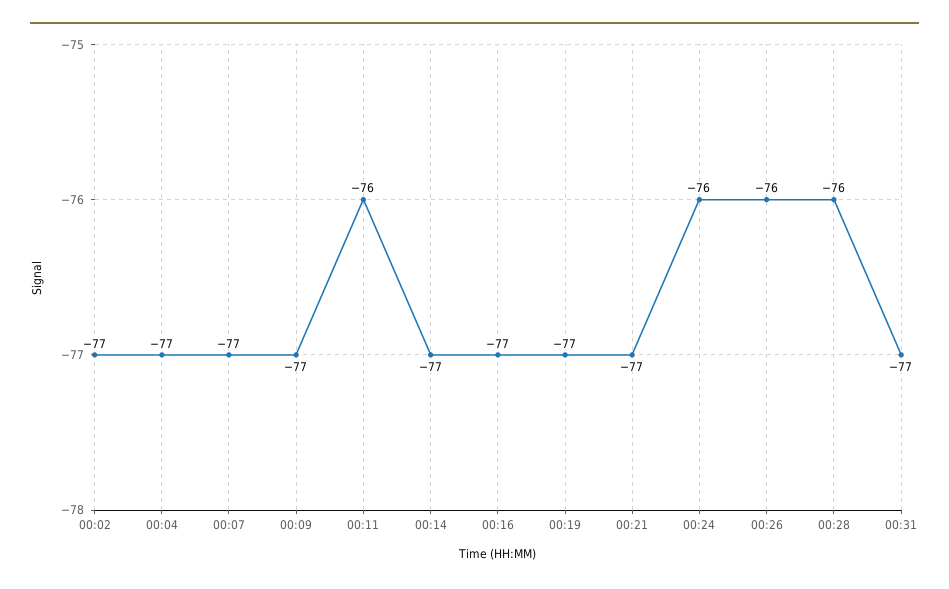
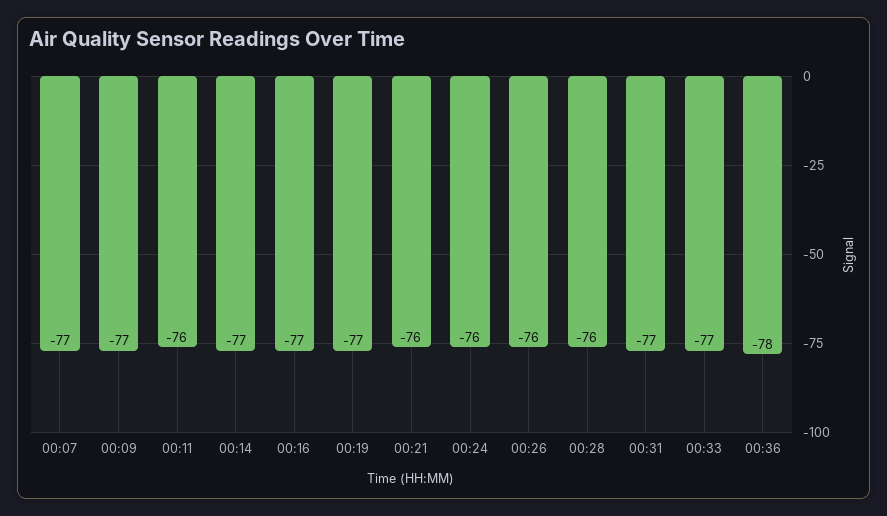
00:02: -77 -> none
00:04: -77 -> none
00:21: -77 -> -76
00:33: none -> -77
00:36: none -> -78

